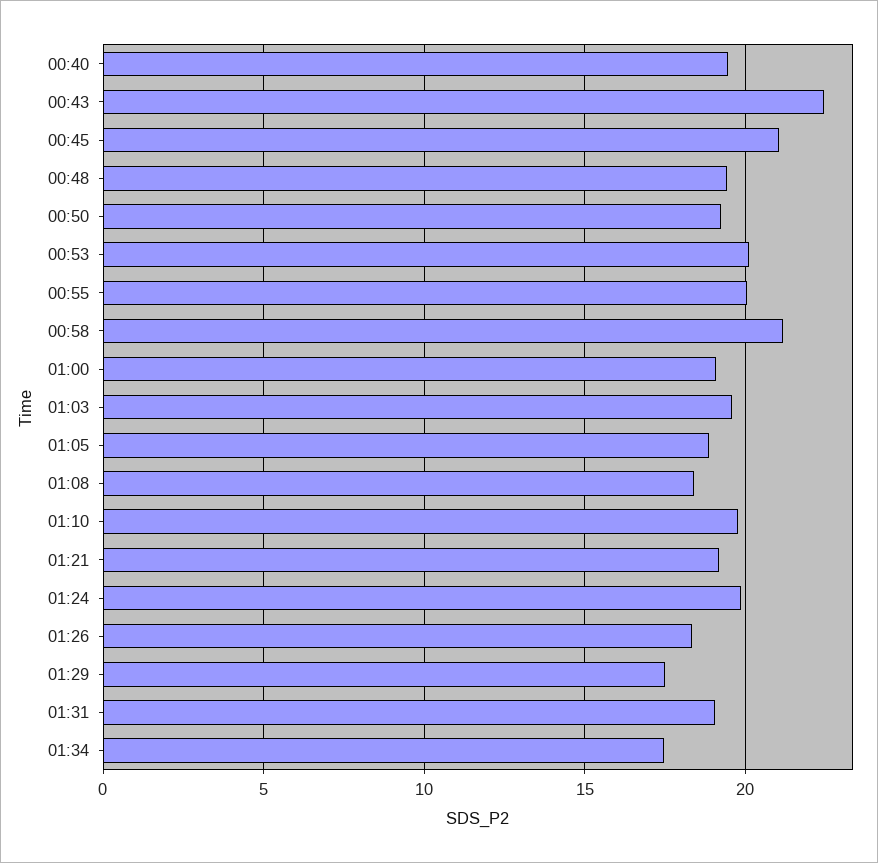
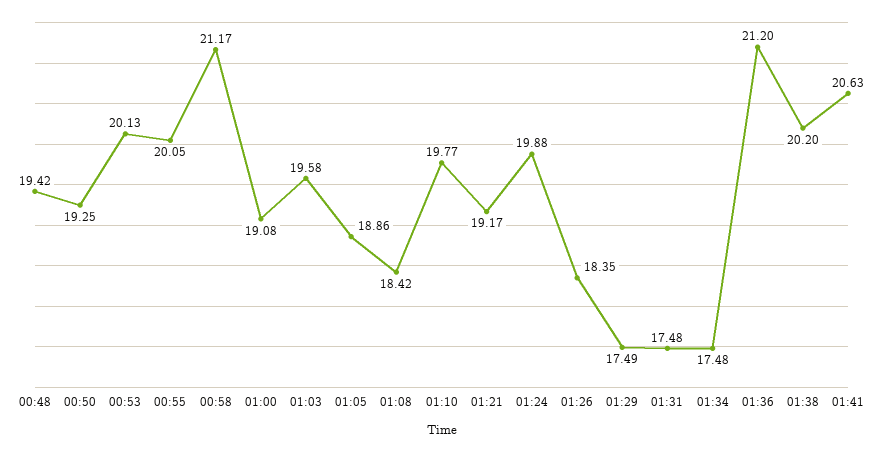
00:40: 19.5 -> none
00:43: 22.5 -> none
00:45: 21 -> none
01:31: 19 -> 17.48
01:36: none -> 21.2
01:38: none -> 20.2
01:41: none -> 20.63

